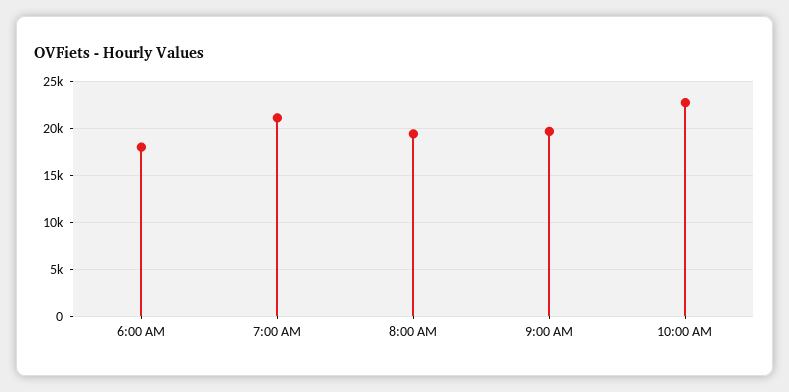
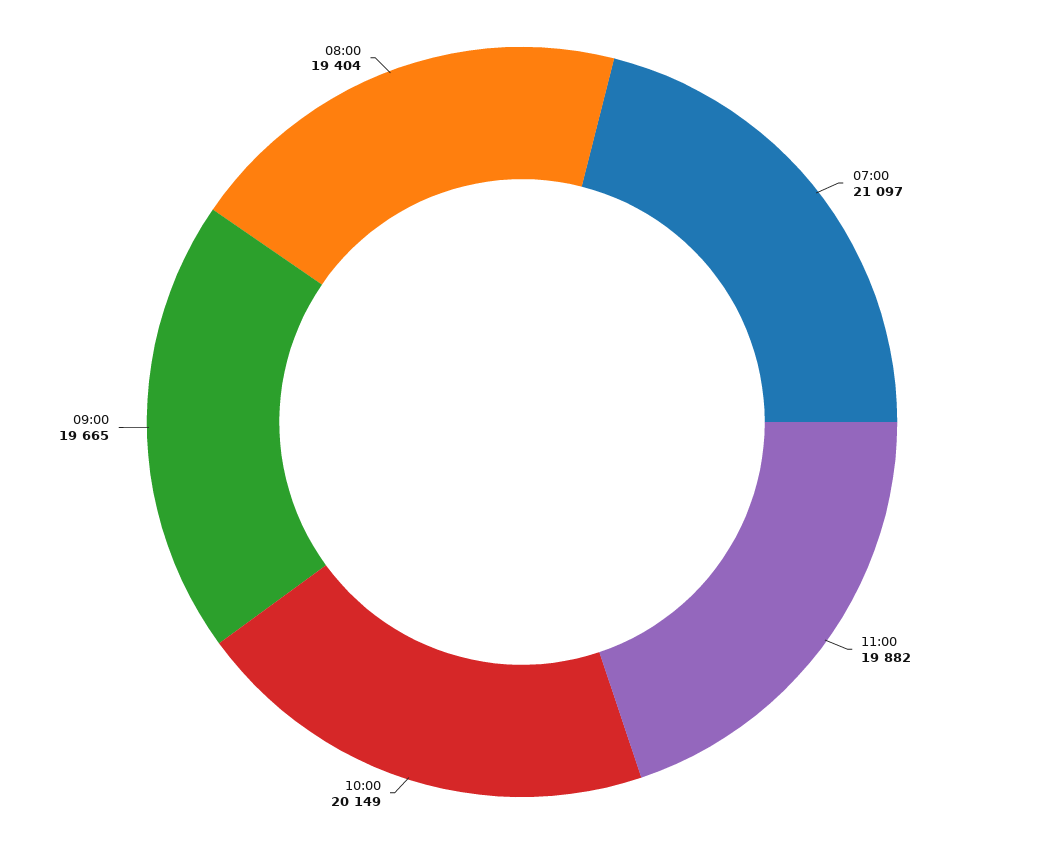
6:00 AM: 18000 -> none
10:00 AM: 23000 -> 20149
11:00: none -> 19882

